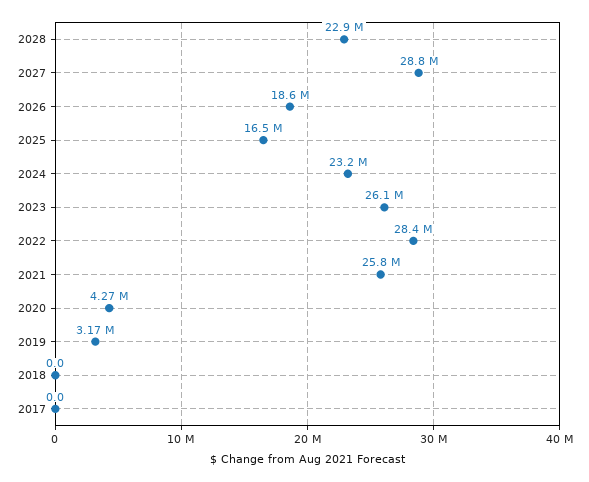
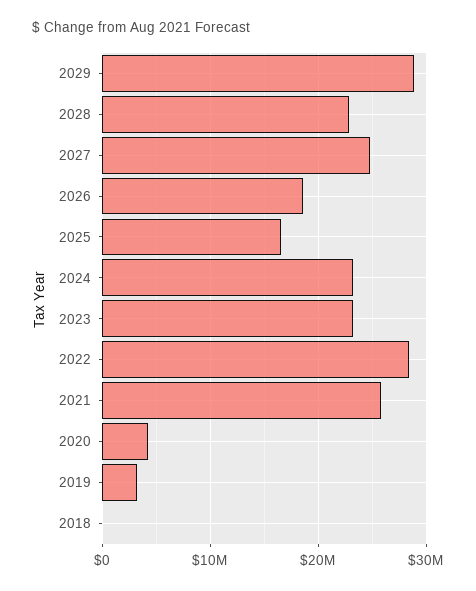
2027: 28800000 -> 25000000
2023: 26100000 -> 23000000
2017: 0 -> none
2029: none -> 29000000

